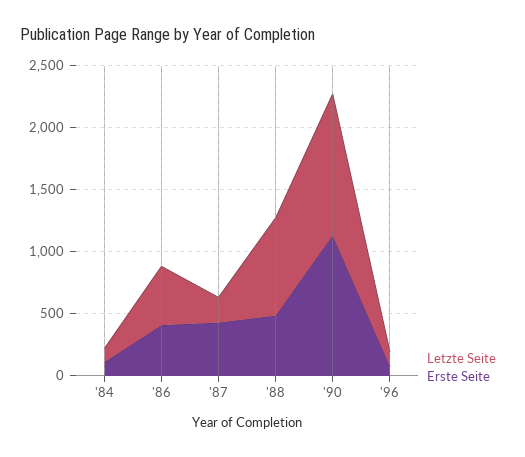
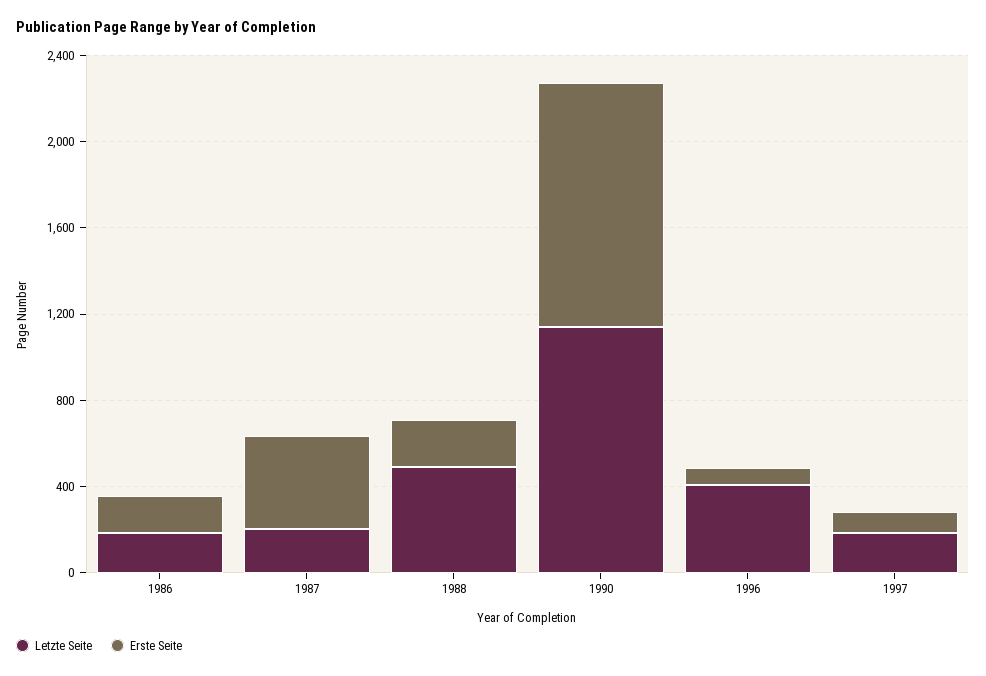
Letzte Seite, '84: 100 -> none
Erste Seite, '84: 100 -> none
Letzte Seite, '86: 500 -> 200
Erste Seite, '86: 400 -> 200
Letzte Seite, '88: 800 -> 500
Erste Seite, '88: 500 -> 200
Letzte Seite, '96: 100 -> 400
Letzte Seite, 1997: none -> 200
Erste Seite, 1997: none -> 100

